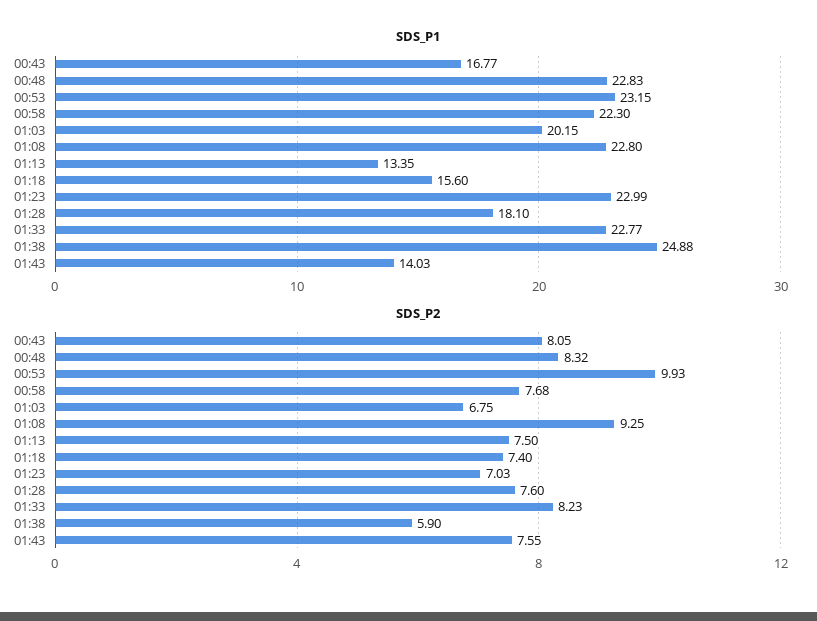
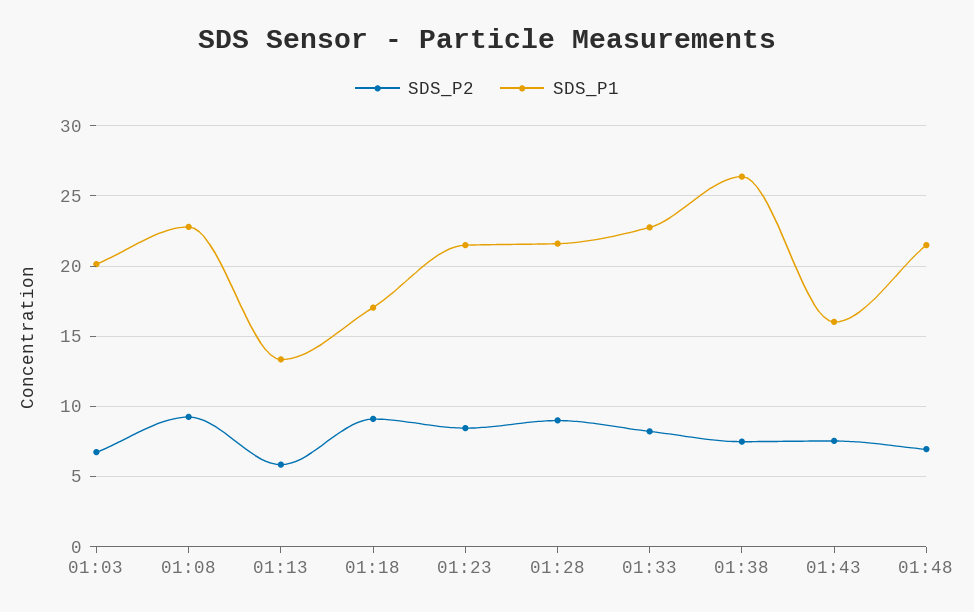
SDS_P1, 00:43: 16.77 -> none
SDS_P1, 00:48: 22.83 -> none
SDS_P1, 00:53: 23.15 -> none
SDS_P1, 00:58: 22.3 -> none
SDS_P1, 01:18: 15.6 -> 17
SDS_P1, 01:23: 22.99 -> 21.5
SDS_P1, 01:28: 18.1 -> 21.5
SDS_P1, 01:38: 24.88 -> 26.5
SDS_P1, 01:43: 14.03 -> 16
SDS_P2, 00:43: 8.05 -> none
SDS_P2, 00:48: 8.32 -> none
SDS_P2, 00:53: 9.93 -> none
SDS_P2, 00:58: 7.68 -> none
SDS_P2, 01:13: 7.5 -> 6
SDS_P2, 01:18: 7.4 -> 9
SDS_P2, 01:23: 7.03 -> 8.5
SDS_P2, 01:28: 7.6 -> 9
SDS_P2, 01:38: 5.9 -> 7.5
SDS_P2, 01:48: none -> 7
SDS_P1, 01:48: none -> 21.5

